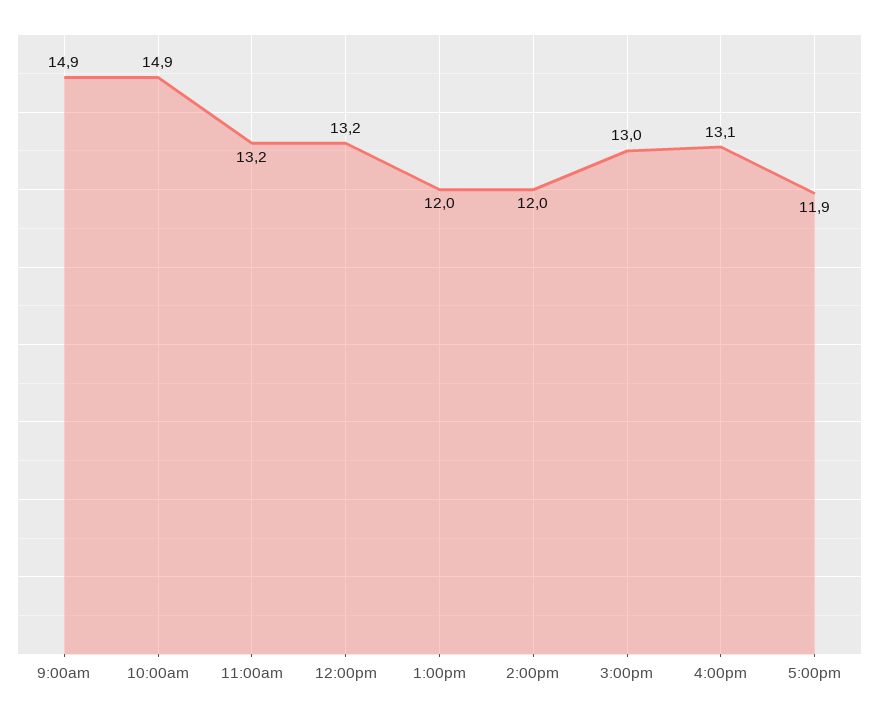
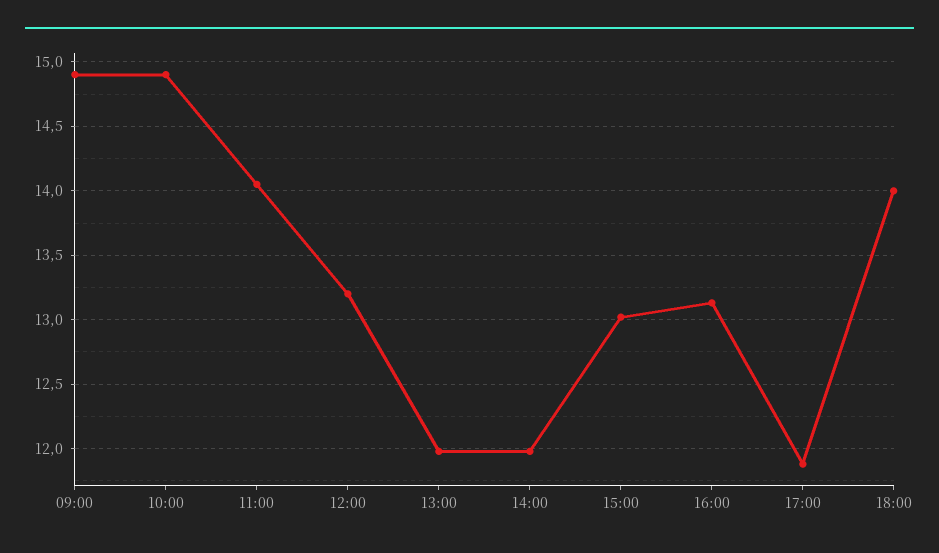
11:00am: 13.2 -> 14.05
18:00: none -> 14

